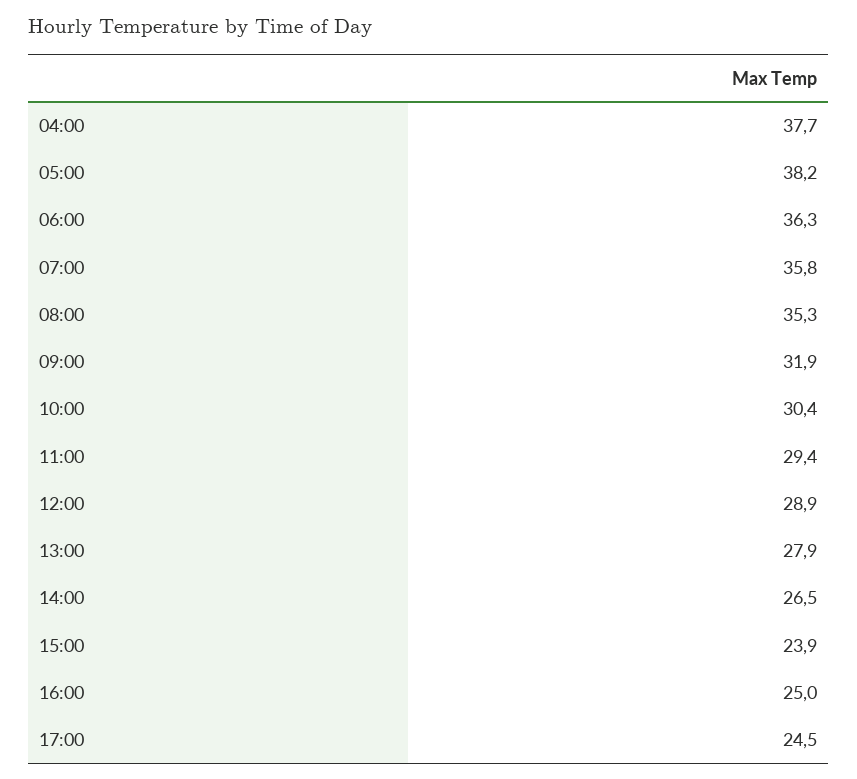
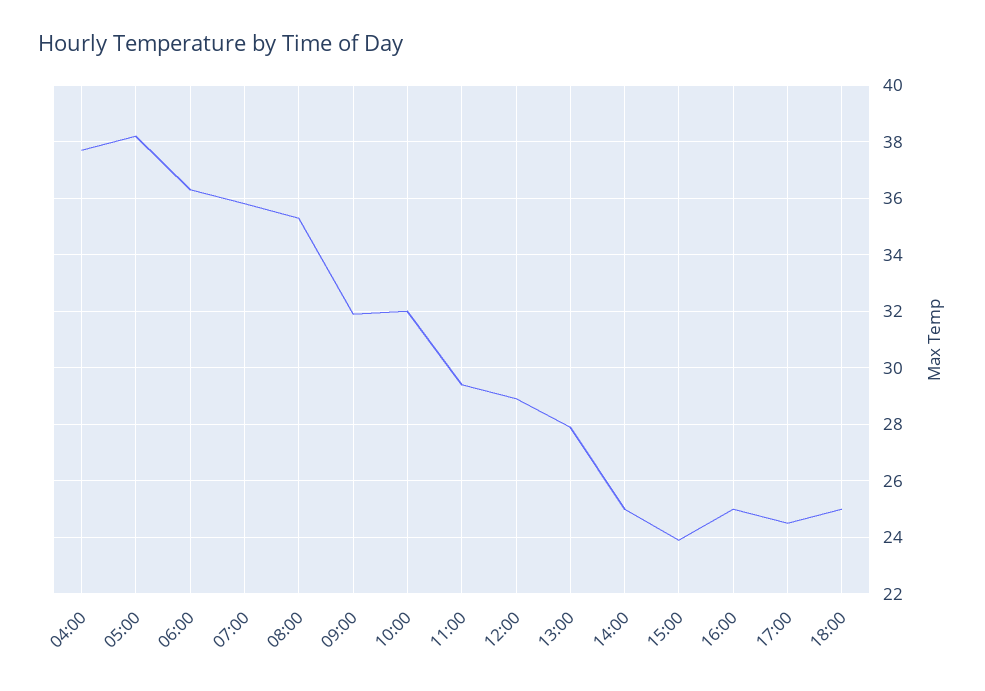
10:00: 30.4 -> 32
14:00: 26.5 -> 25
18:00: none -> 25

